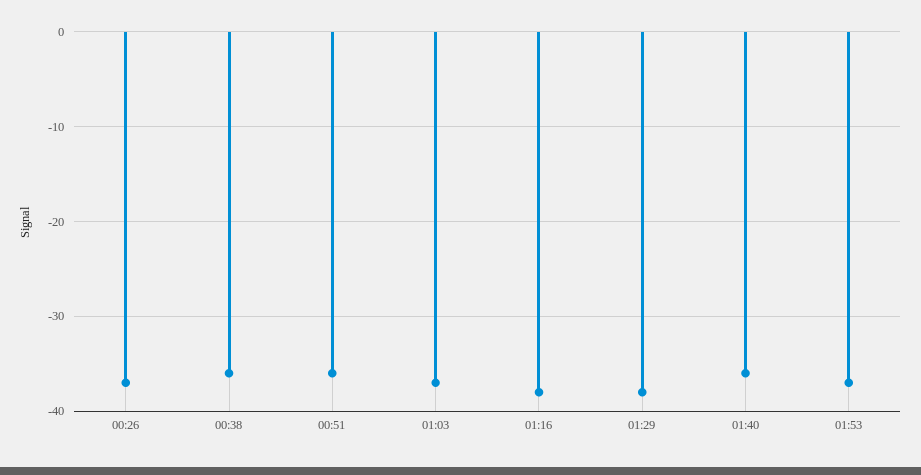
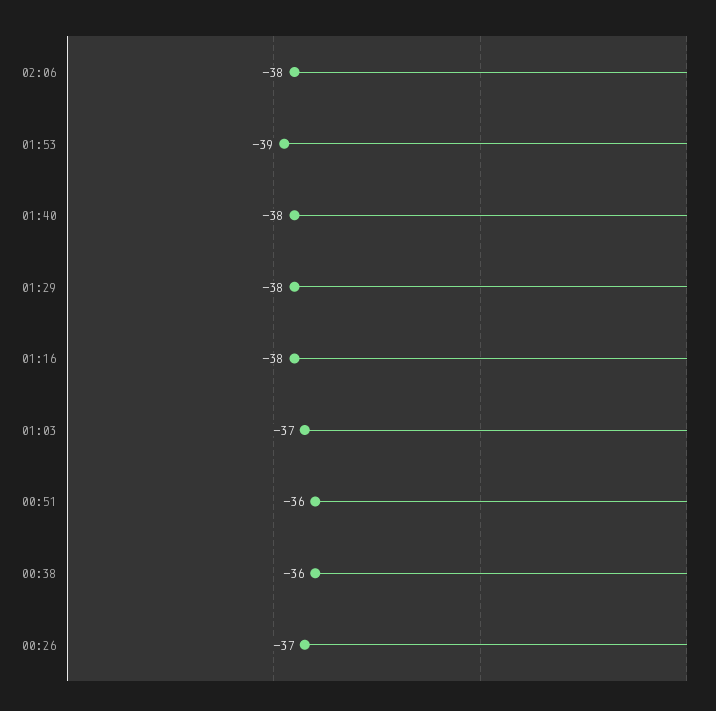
01:40: -36 -> -38
01:53: -37 -> -39
02:06: none -> -38

